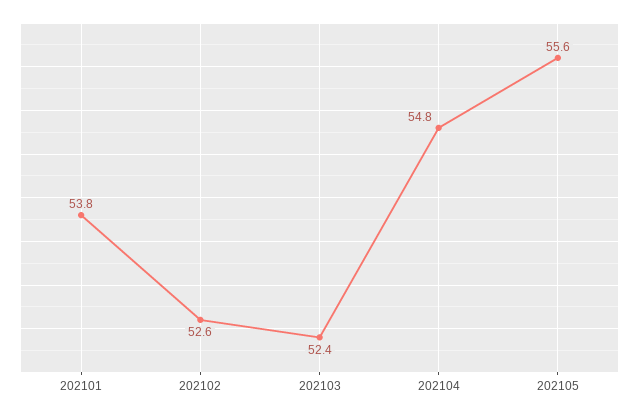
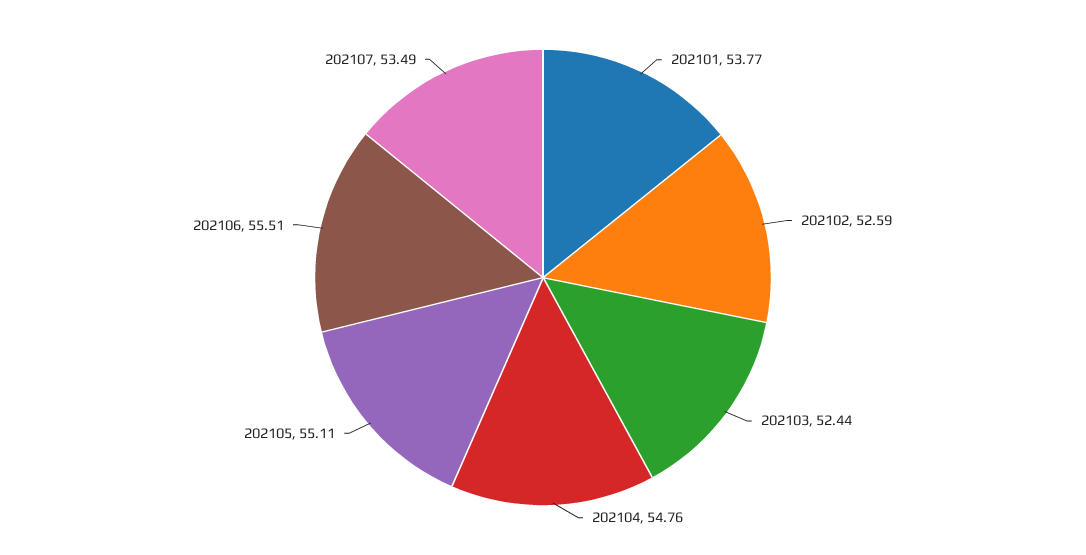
202105: 55.6 -> 55.11
202106: none -> 55.51
202107: none -> 53.49

